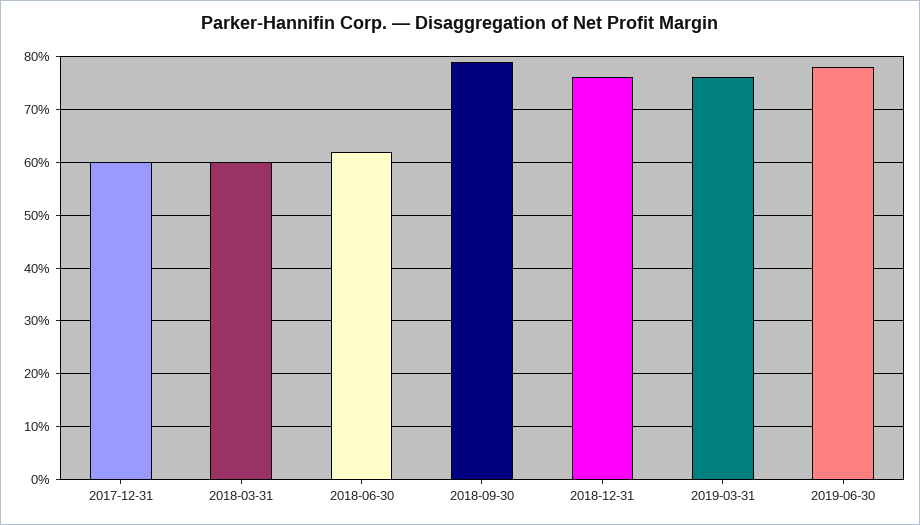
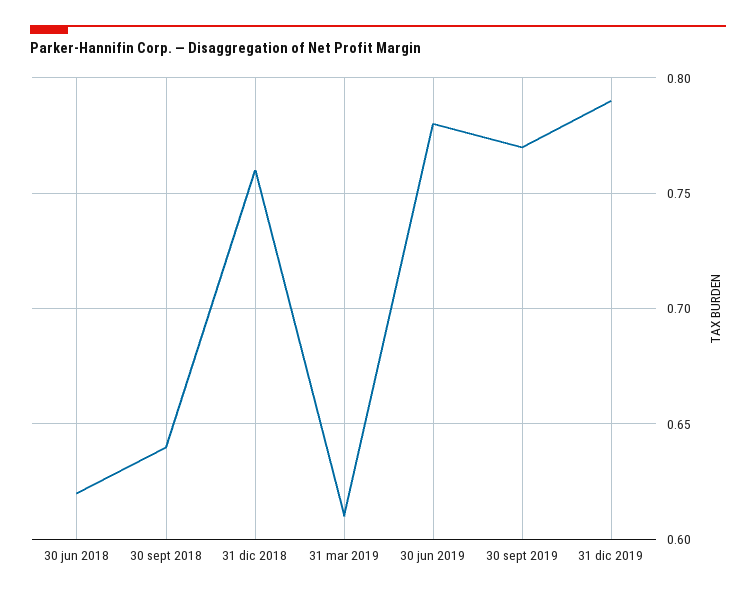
2017-12-31: 0.6 -> none
2018-03-31: 0.6 -> none
2018-09-30: 0.8 -> 0.64
2019-03-31: 0.75 -> 0.61
30 sept 2019: none -> 0.77
31 dic 2019: none -> 0.79

